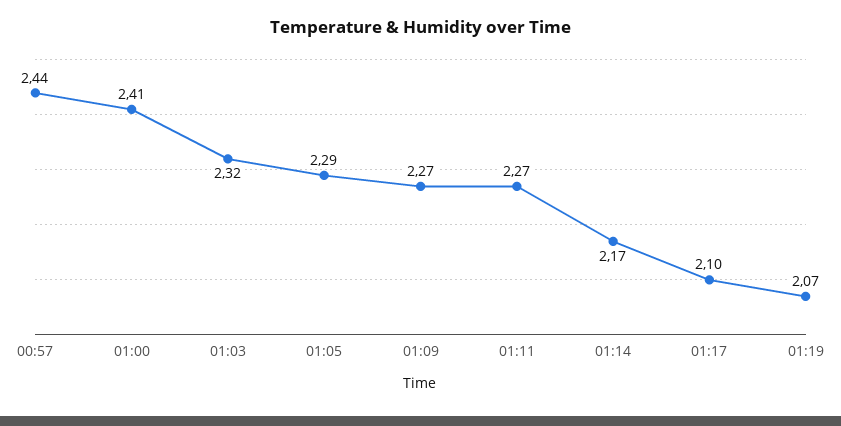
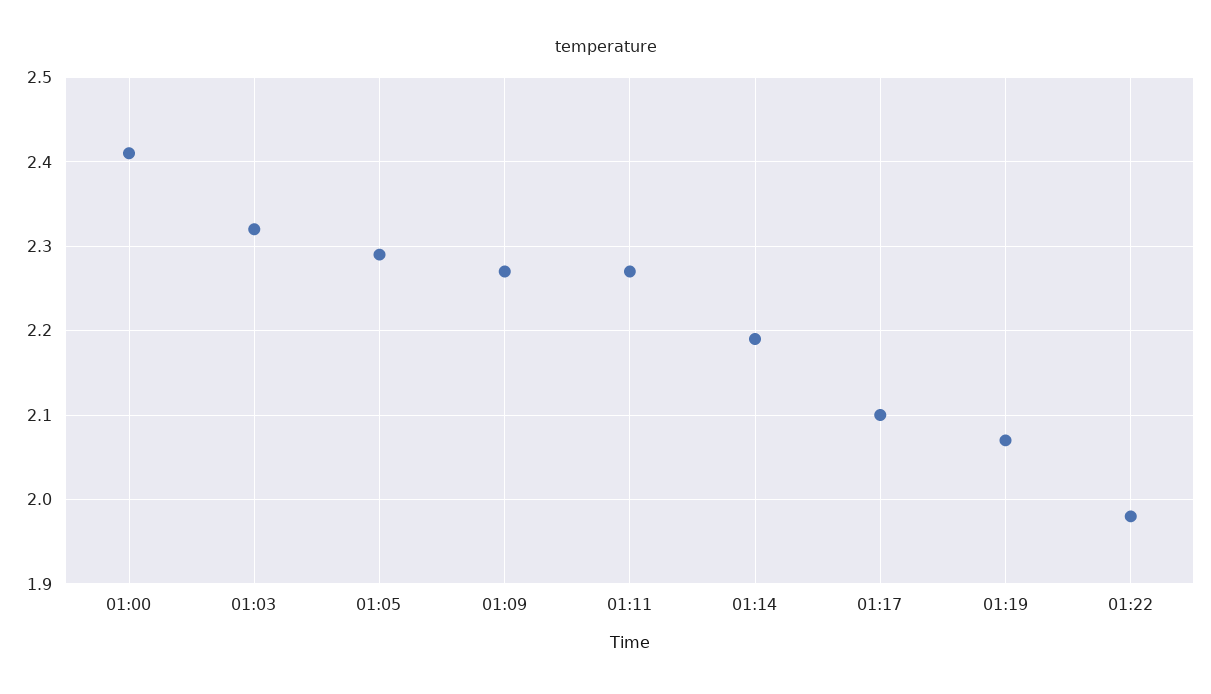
00:57: 2.44 -> none
01:14: 2.17 -> 2.19
01:22: none -> 1.98

